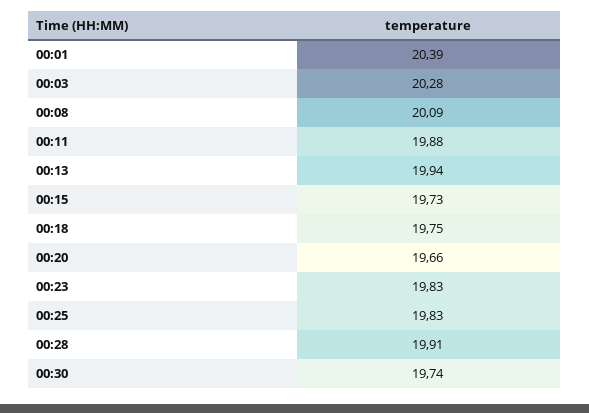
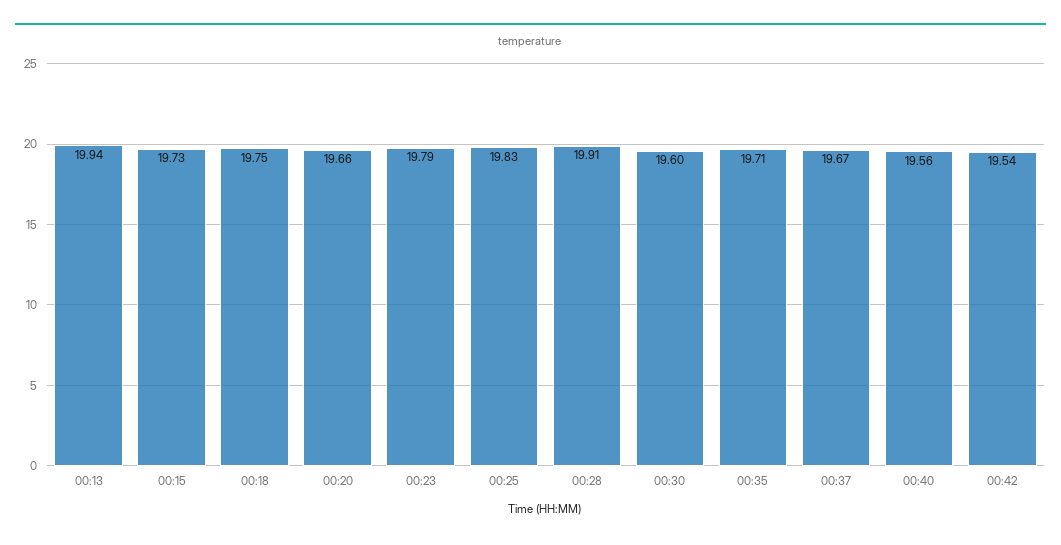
00:01: 20.39 -> none
00:03: 20.28 -> none
00:08: 20.09 -> none
00:11: 19.88 -> none
00:23: 19.83 -> 19.79
00:30: 19.74 -> 19.6
00:35: none -> 19.71
00:37: none -> 19.67
00:40: none -> 19.56
00:42: none -> 19.54

